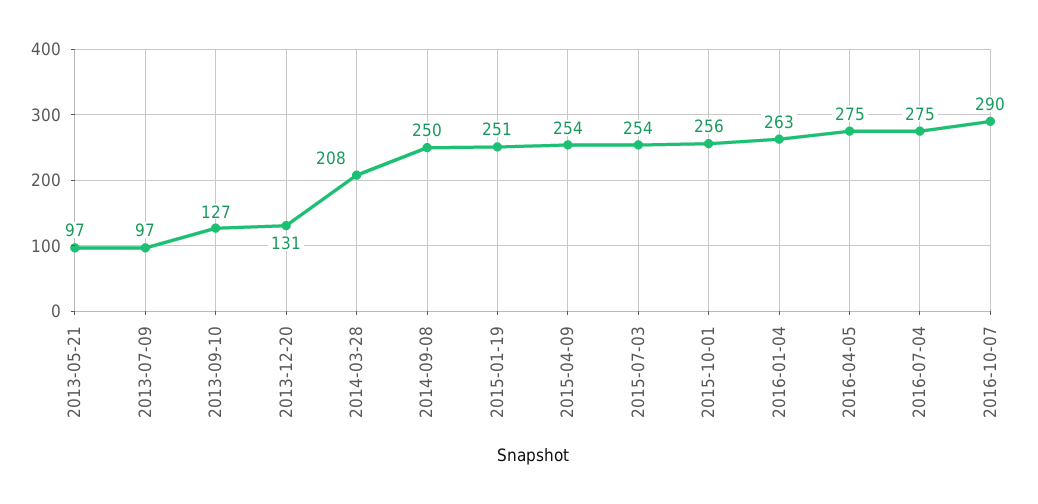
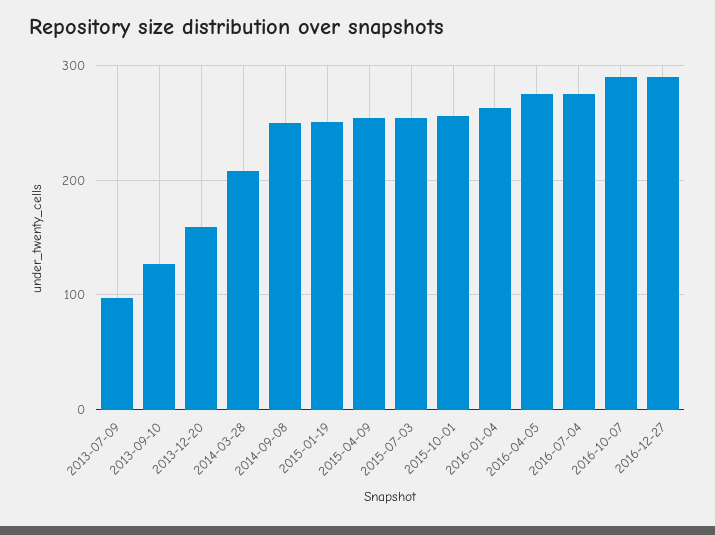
2013-05-21: 97 -> none
2013-12-20: 131 -> 160
2016-12-27: none -> 290

